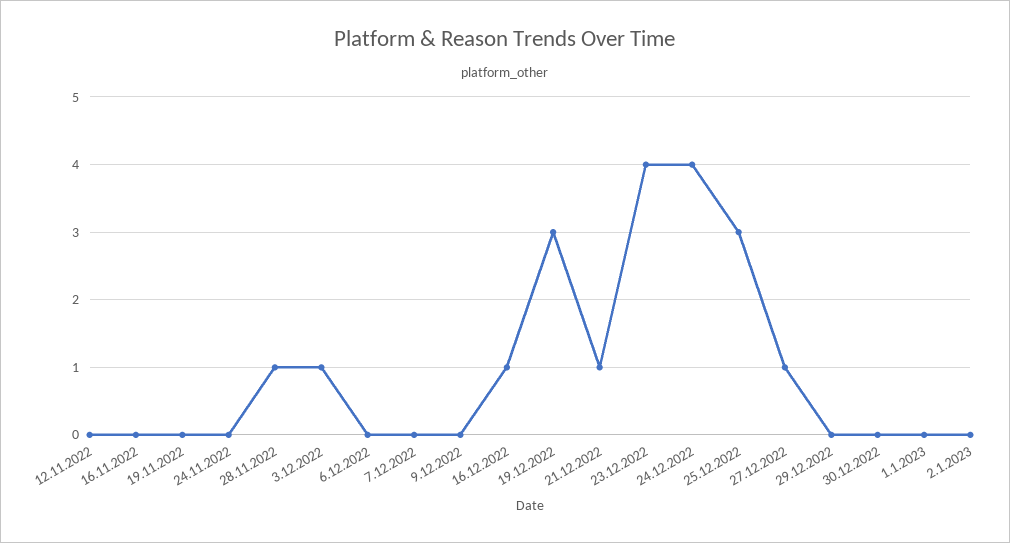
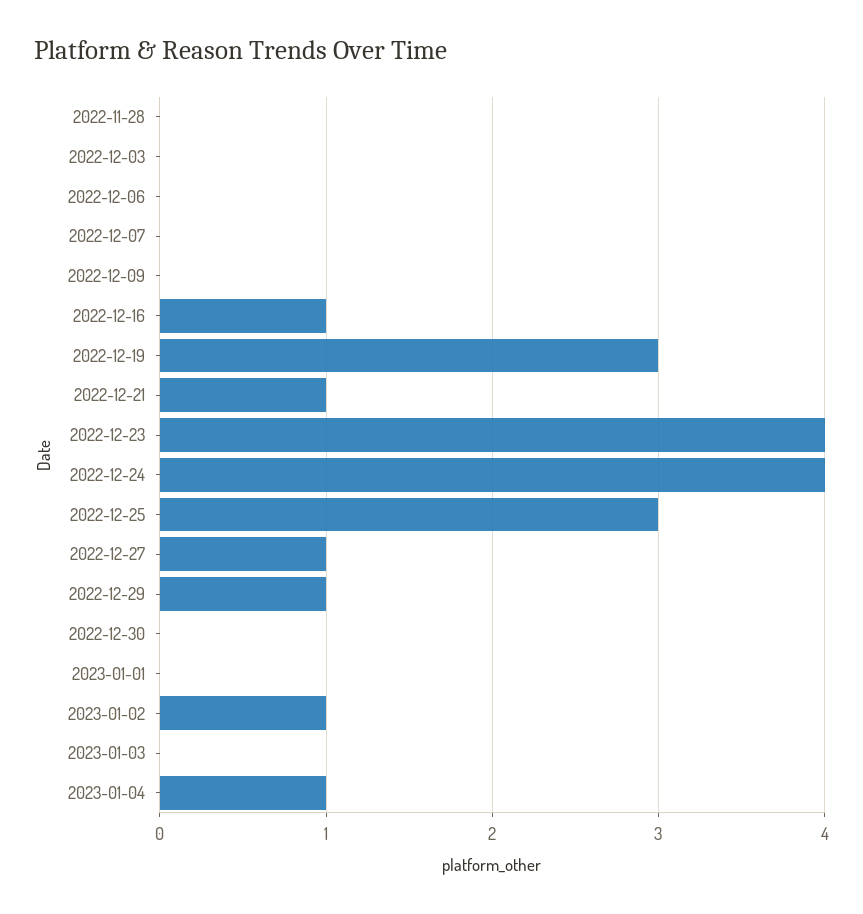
12.11.2022: 0 -> none
16.11.2022: 0 -> none
19.11.2022: 0 -> none
24.11.2022: 0 -> none
28.11.2022: 1 -> 0
3.12.2022: 1 -> 0
29.12.2022: 0 -> 1
2.1.2023: 0 -> 1
2023-01-03: none -> 0
2023-01-04: none -> 1

